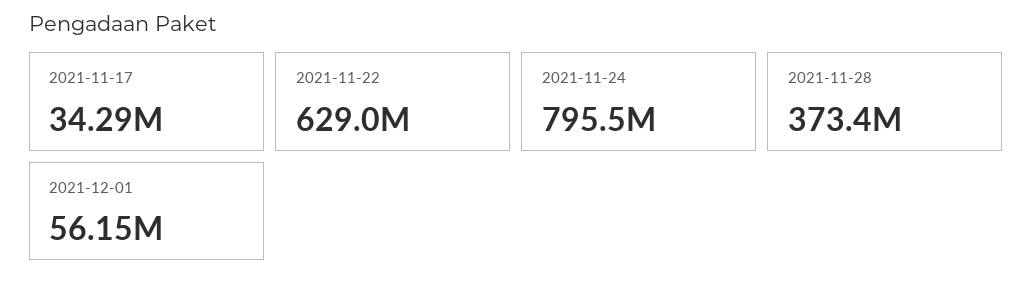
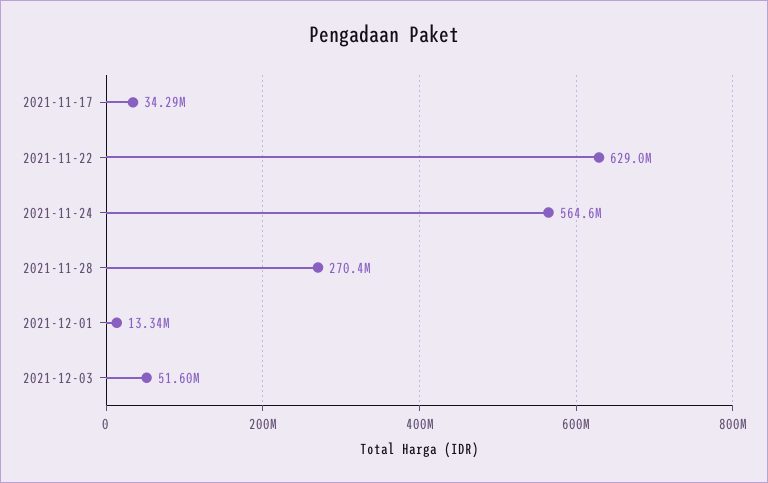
2021-11-24: 795500000 -> 564600000
2021-11-28: 373400000 -> 270400000
2021-12-01: 56150000 -> 13340000
2021-12-03: none -> 51600000

